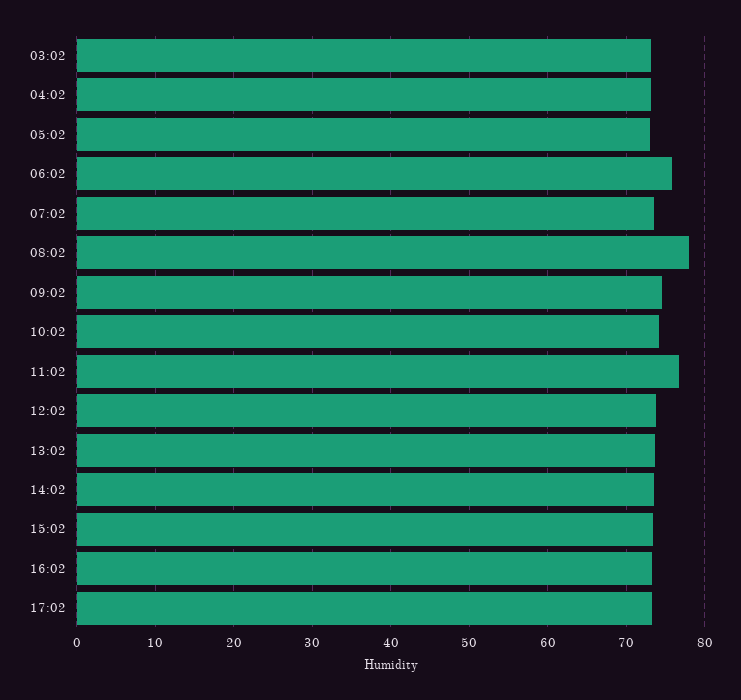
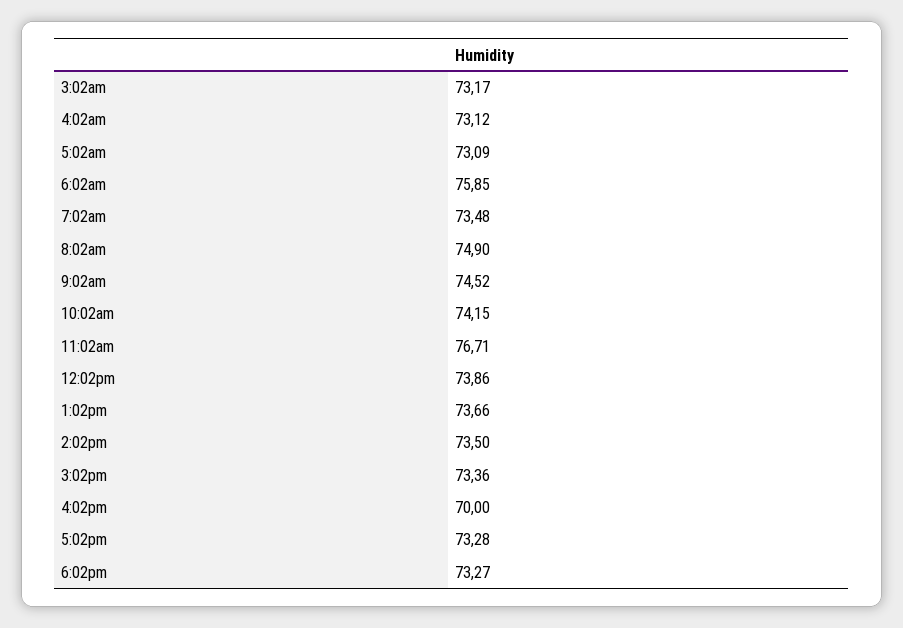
08:02: 78 -> 74.9
16:02: 73 -> 70
6:02pm: none -> 73.27

